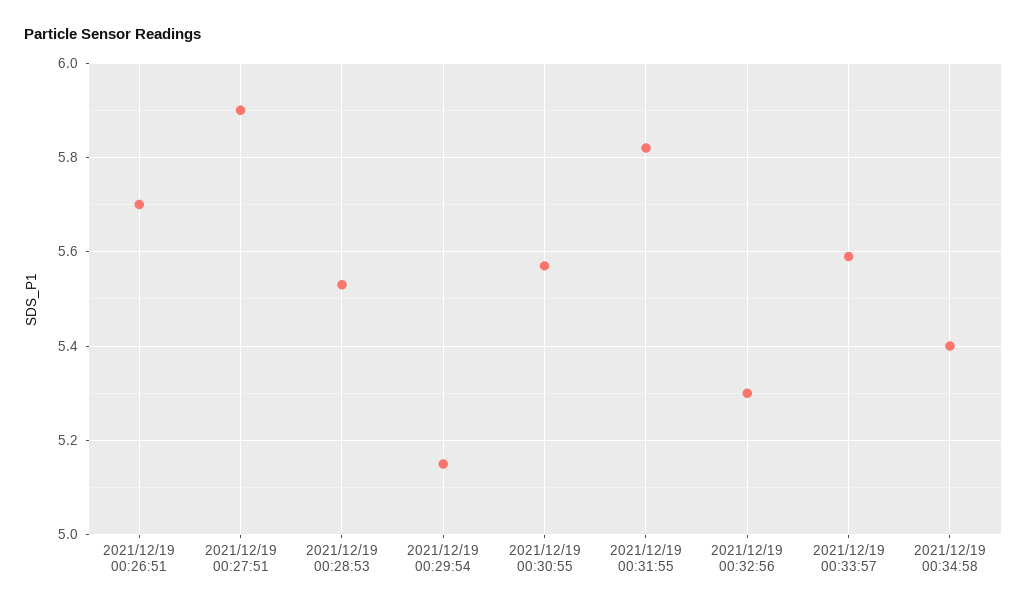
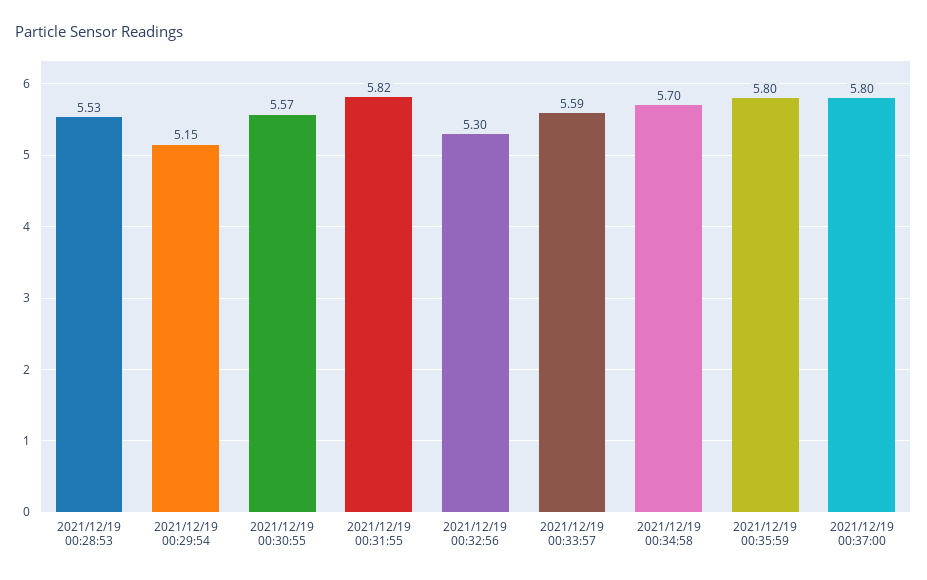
2021/12/19 00:26:51: 5.7 -> none
2021/12/19 00:27:51: 5.9 -> none
2021/12/19 00:34:58: 5.4 -> 5.7
2021/12/19 00:35:59: none -> 5.8
2021/12/19 00:37:00: none -> 5.8

